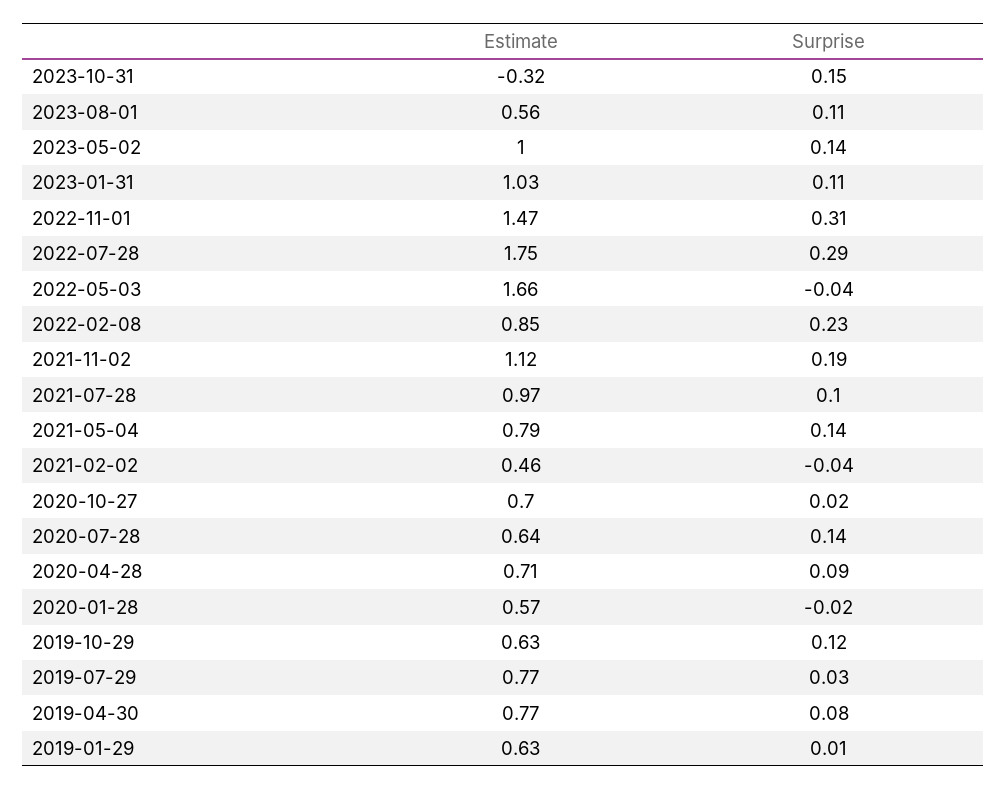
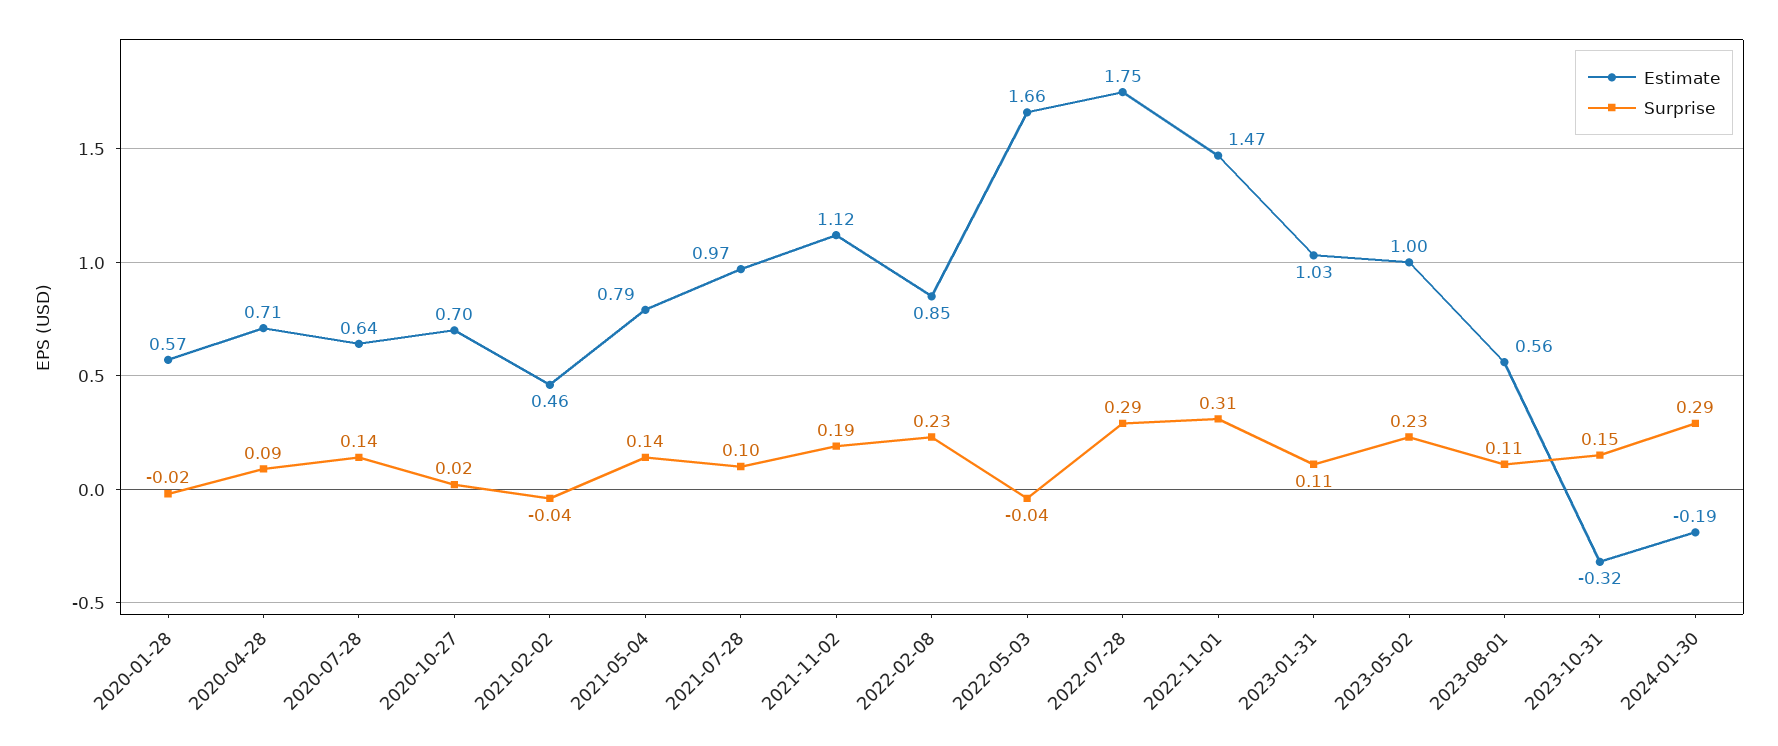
Surprise, 2023-05-02: 0.14 -> 0.23
Estimate, 2019-10-29: 0.63 -> none
Surprise, 2019-10-29: 0.12 -> none
Estimate, 2019-07-29: 0.77 -> none
Surprise, 2019-07-29: 0.03 -> none
Estimate, 2019-04-30: 0.77 -> none
Surprise, 2019-04-30: 0.08 -> none
Estimate, 2019-01-29: 0.63 -> none
Surprise, 2019-01-29: 0.01 -> none
Estimate, 2024-01-30: none -> -0.19
Surprise, 2024-01-30: none -> 0.29

